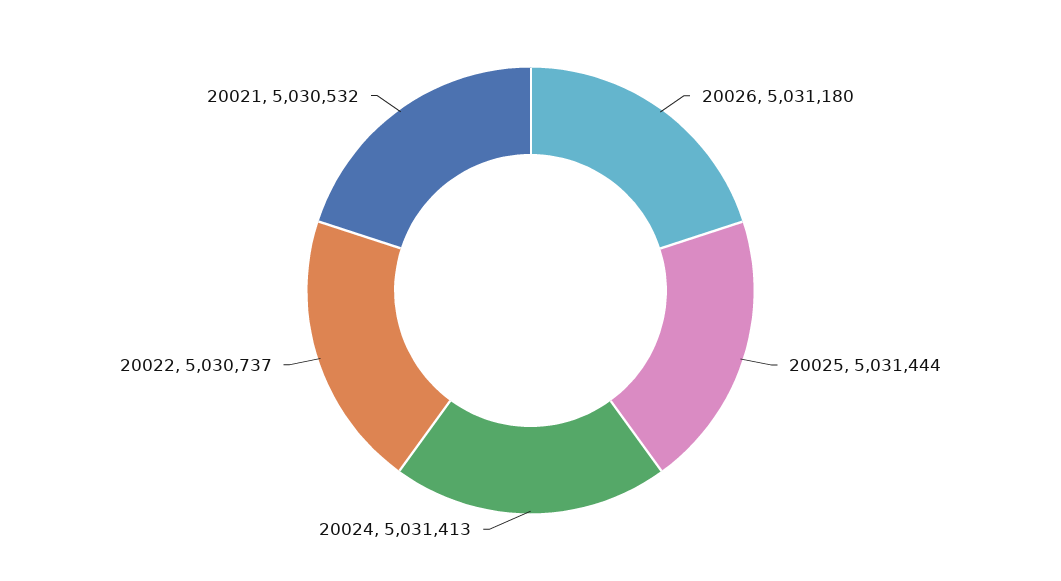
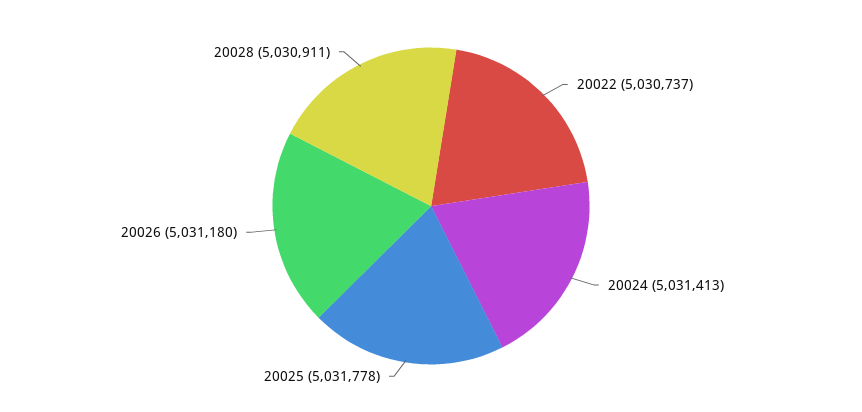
20025: 5031444 -> 5031778
20021: 5030532 -> none
20028: none -> 5030911

